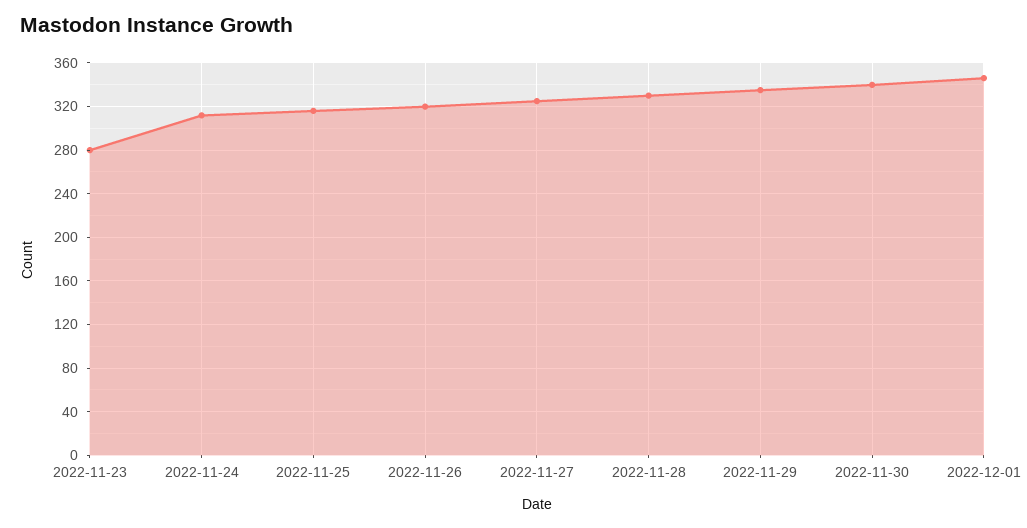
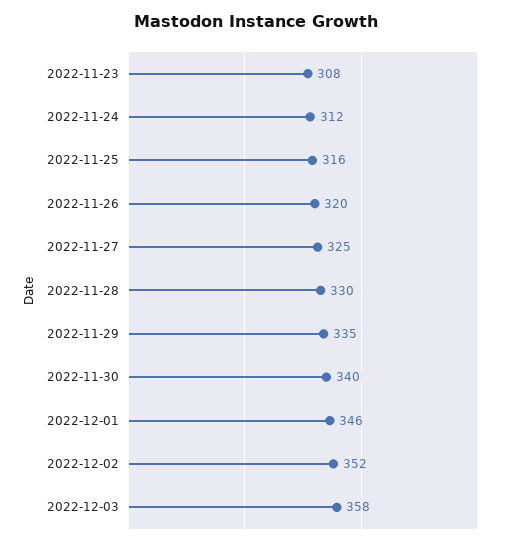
2022-11-23: 280 -> 308
2022-12-02: none -> 352
2022-12-03: none -> 358

